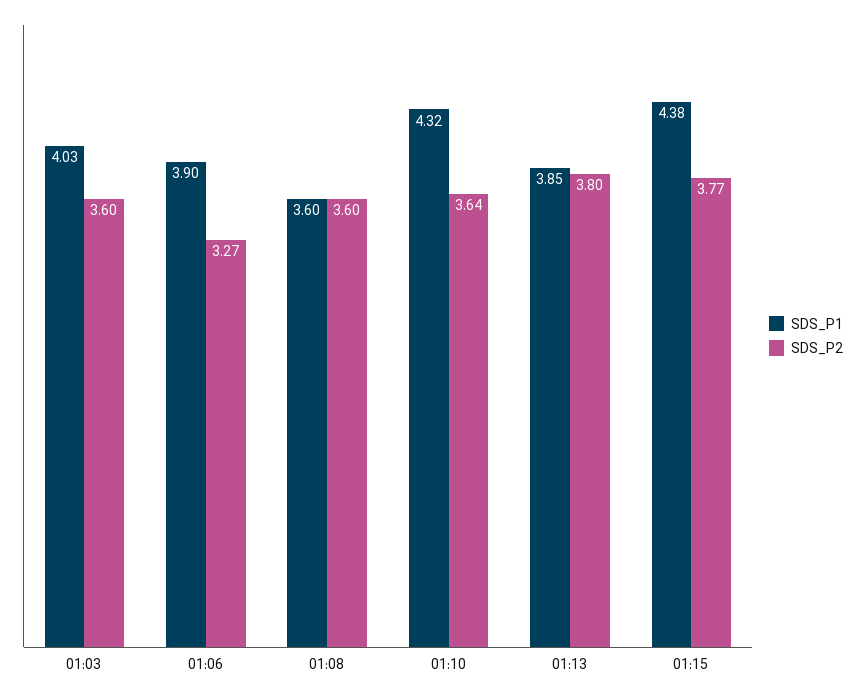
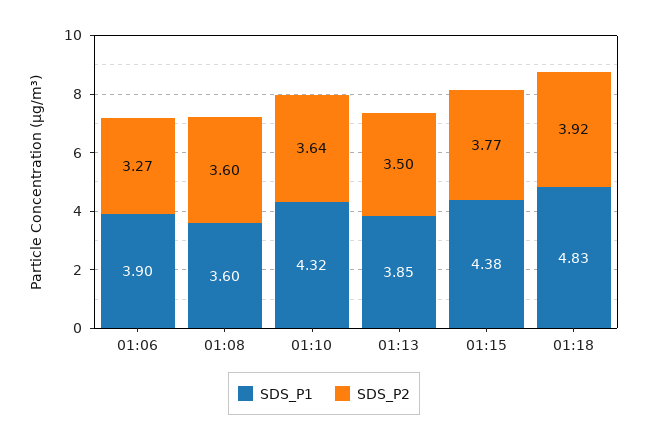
SDS_P1, 01:03: 4.03 -> none
SDS_P2, 01:03: 3.6 -> none
SDS_P2, 01:13: 3.8 -> 3.5
SDS_P1, 01:18: none -> 4.83
SDS_P2, 01:18: none -> 3.92

